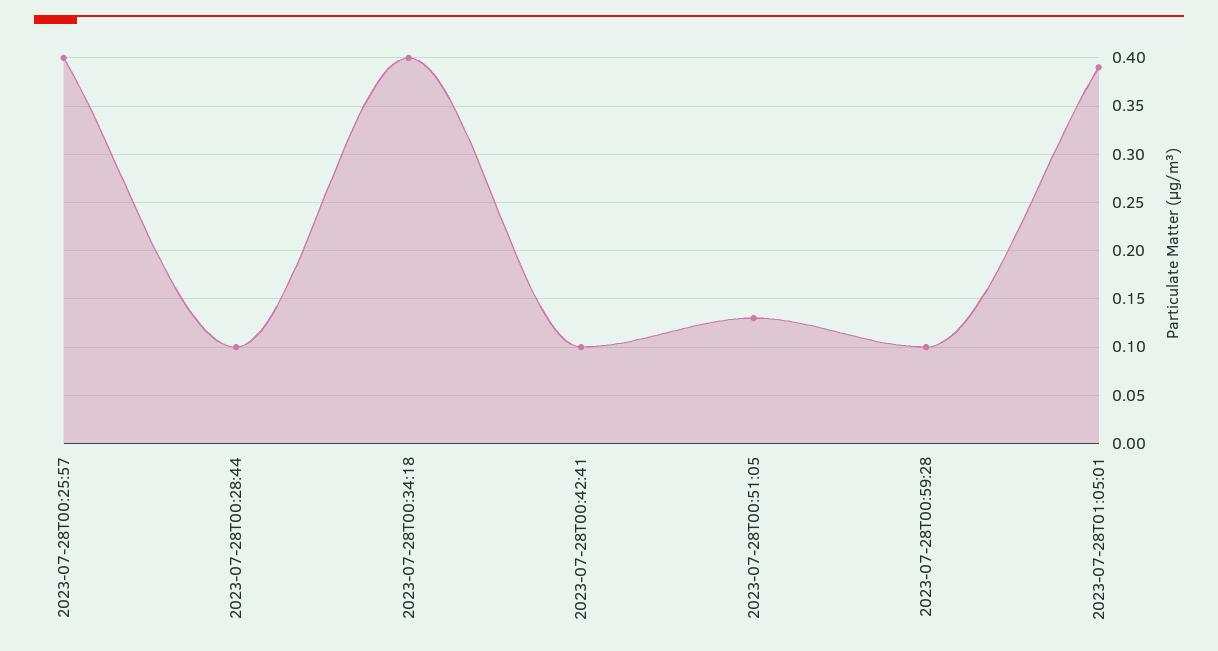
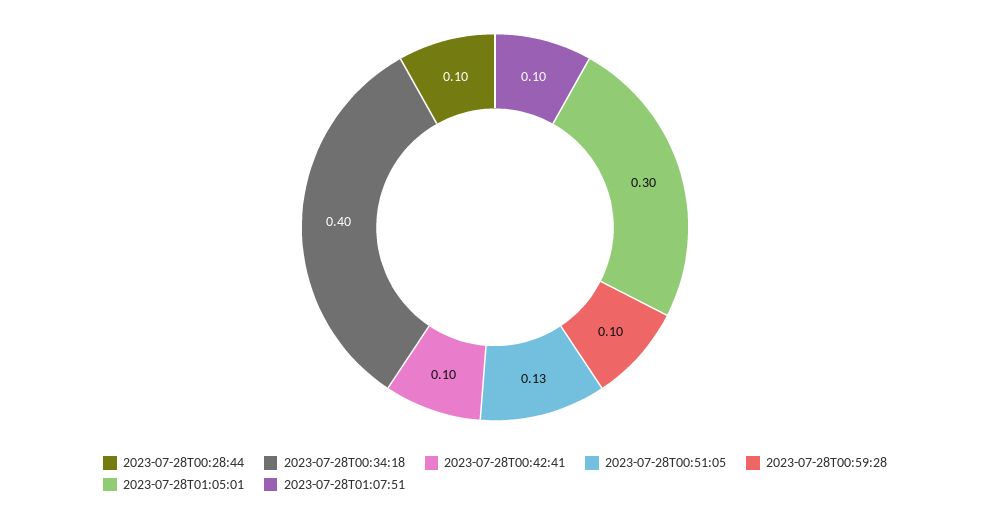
2023-07-28T00:25:57: 0.4 -> none
2023-07-28T01:05:01: 0.39 -> 0.3
2023-07-28T01:07:51: none -> 0.1

